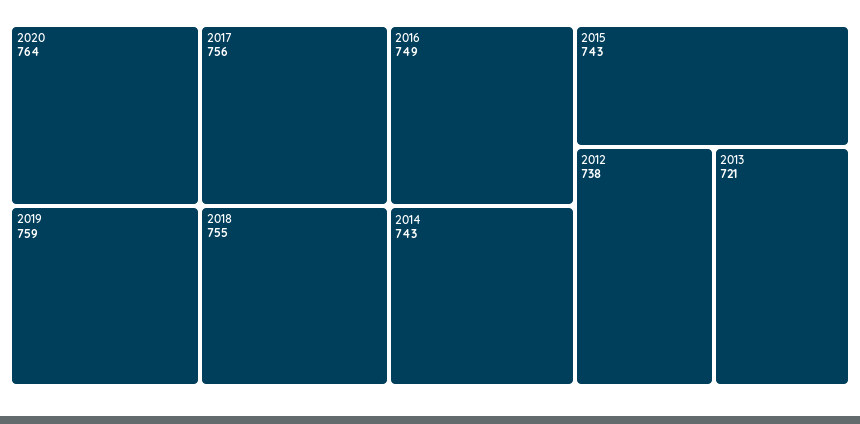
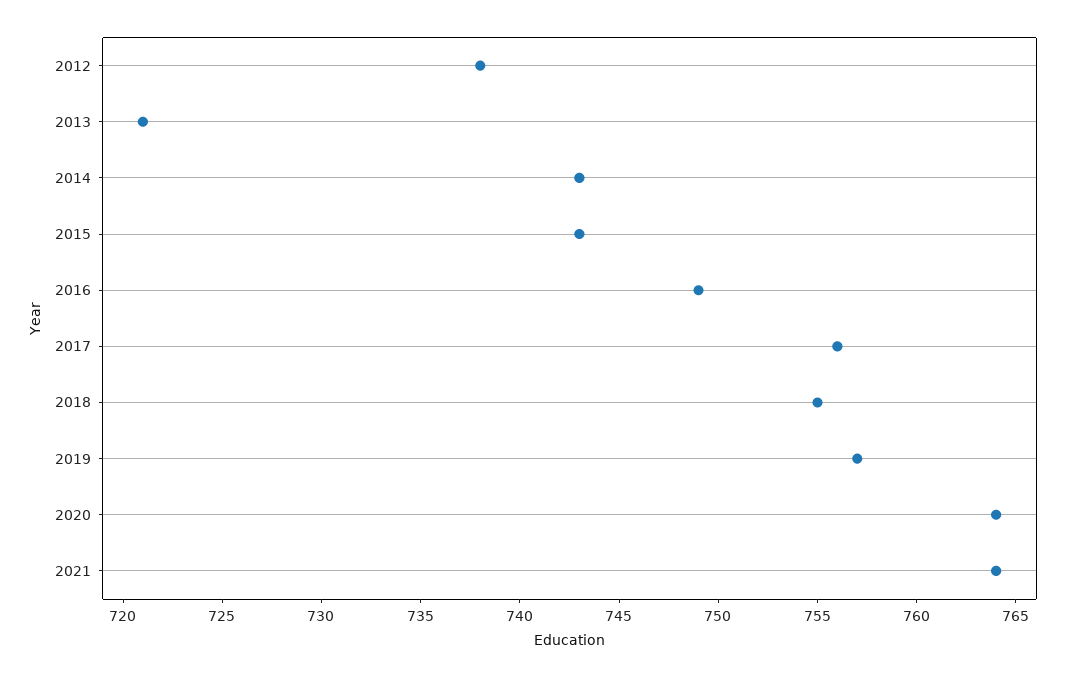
2019: 759 -> 757
2021: none -> 764

